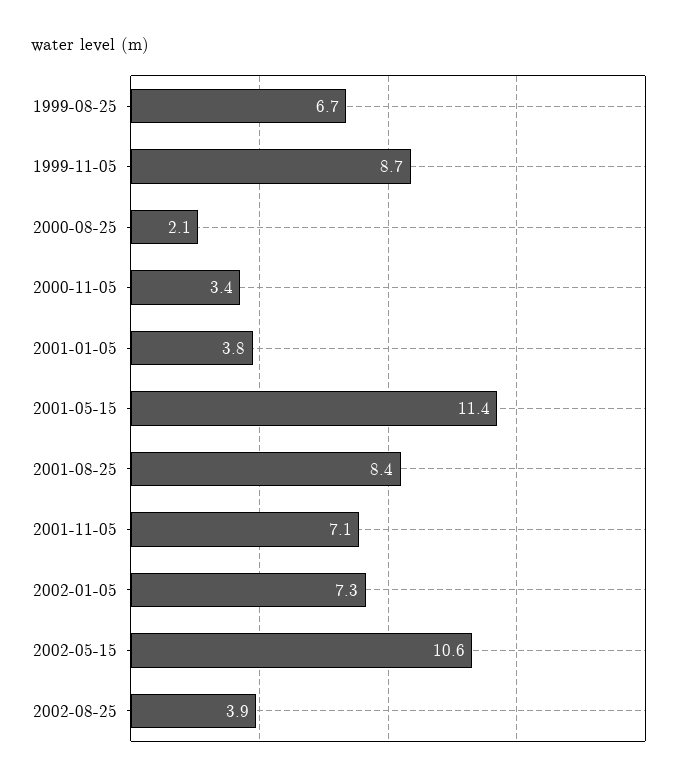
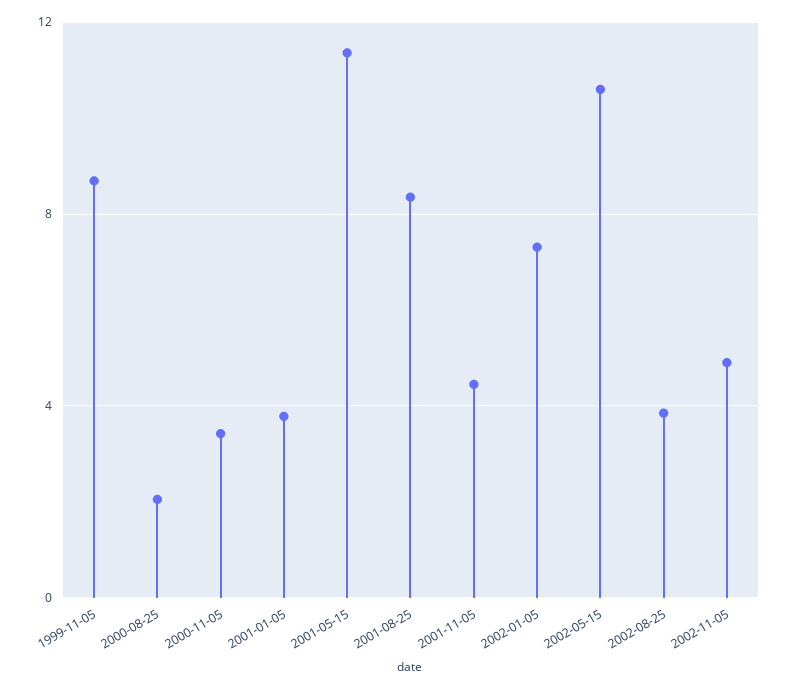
1999-08-25: 6.7 -> none
2001-11-05: 7.1 -> 4.5
2002-11-05: none -> 5

